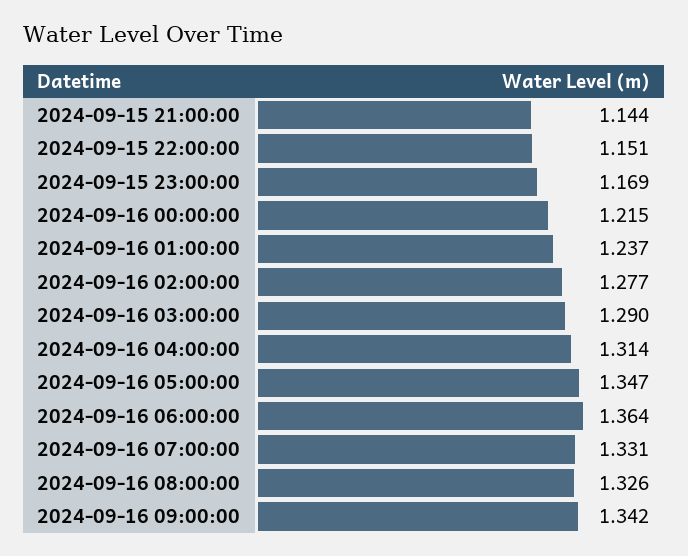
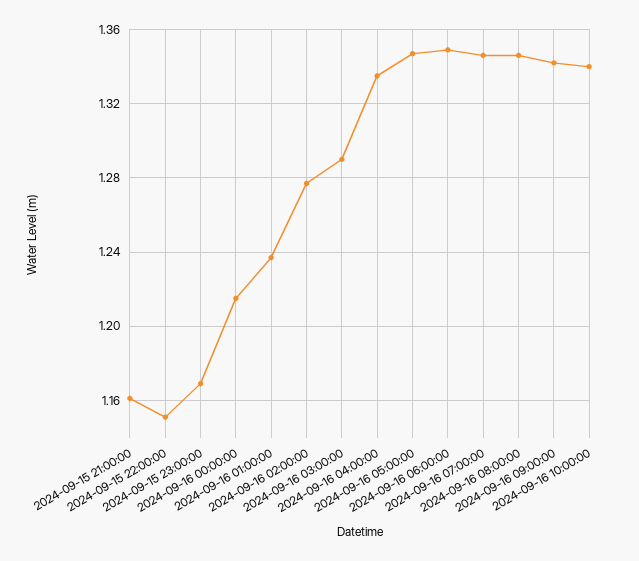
2024-09-15 21:00:00: 1.144 -> 1.16
2024-09-16 04:00:00: 1.314 -> 1.335
2024-09-16 06:00:00: 1.364 -> 1.35
2024-09-16 07:00:00: 1.331 -> 1.345
2024-09-16 08:00:00: 1.326 -> 1.345
2024-09-16 10:00:00: none -> 1.34

